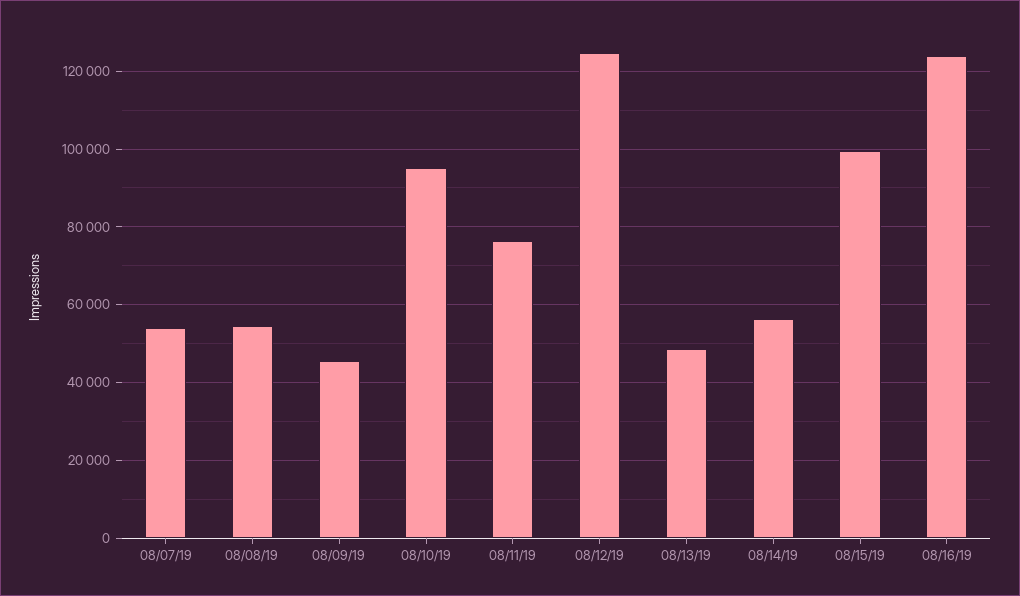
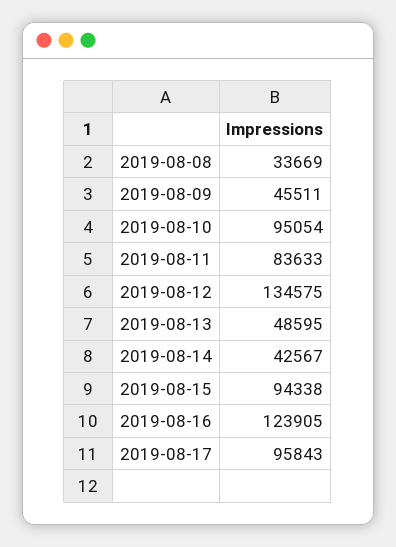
08/07/19: 54000 -> none
08/08/19: 54000 -> 33669
08/11/19: 76000 -> 83633
08/12/19: 124000 -> 134575
08/14/19: 56000 -> 42567
08/15/19: 100000 -> 94338
2019-08-17: none -> 95843

